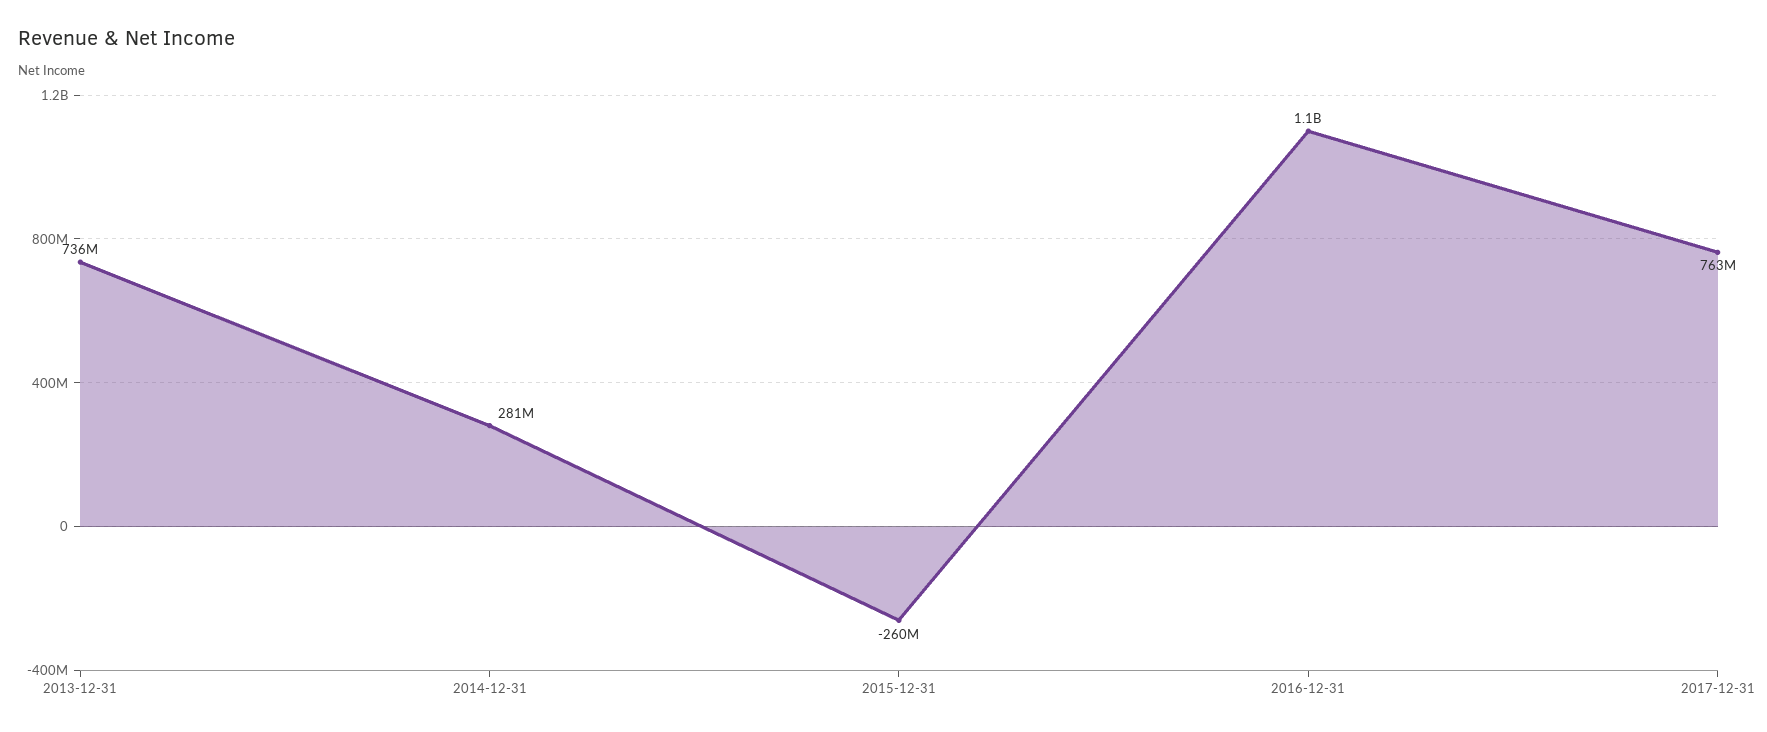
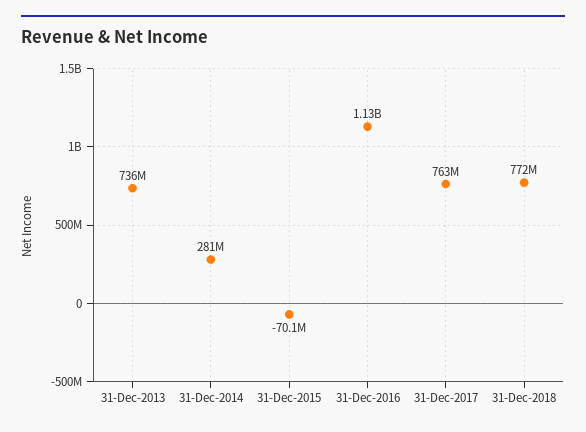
2015-12-31: -260000000 -> -70100000
31-Dec-2018: none -> 772000000

